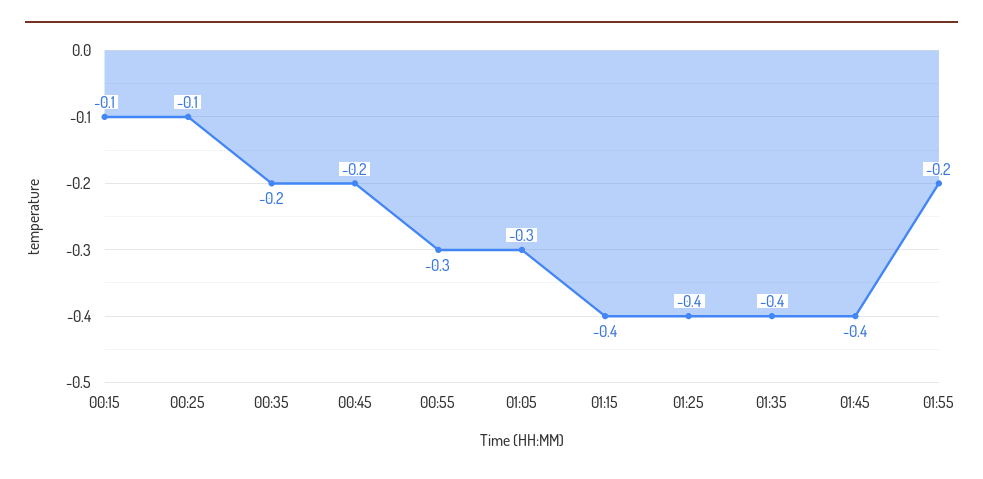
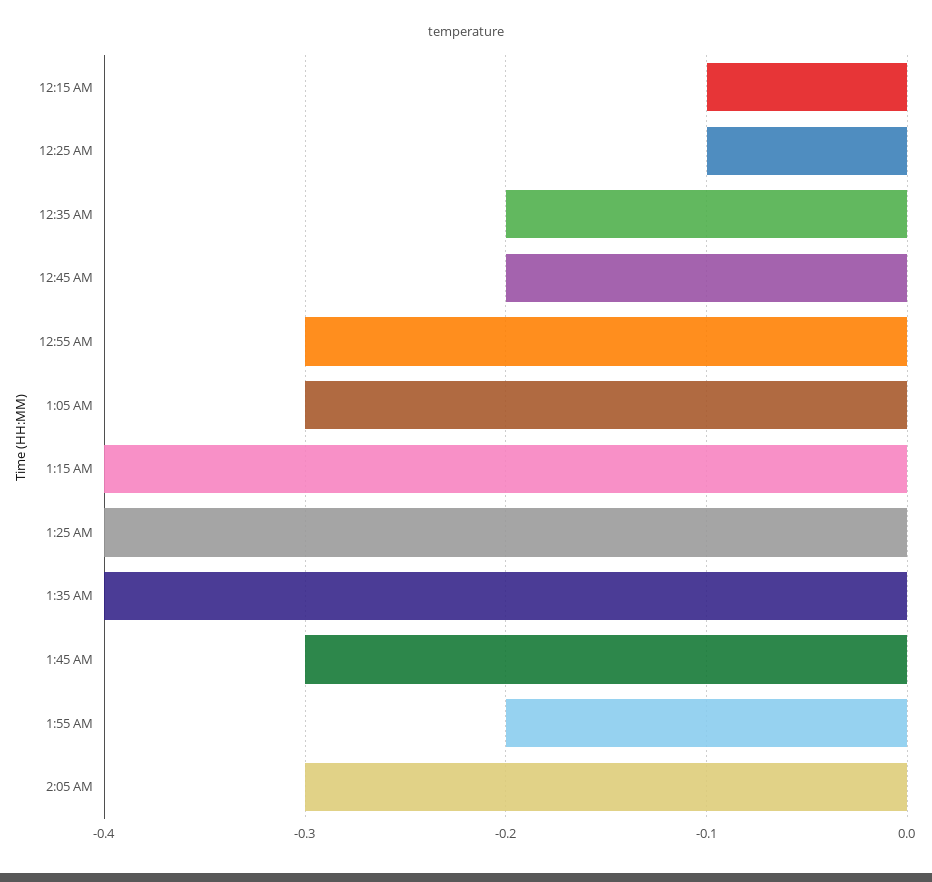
01:45: -0.4 -> -0.3
2:05 AM: none -> -0.3

